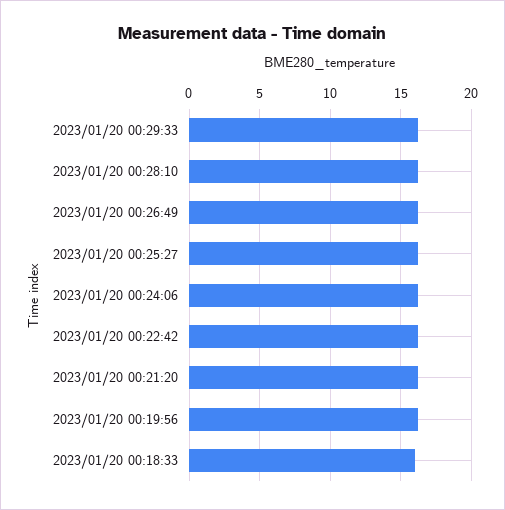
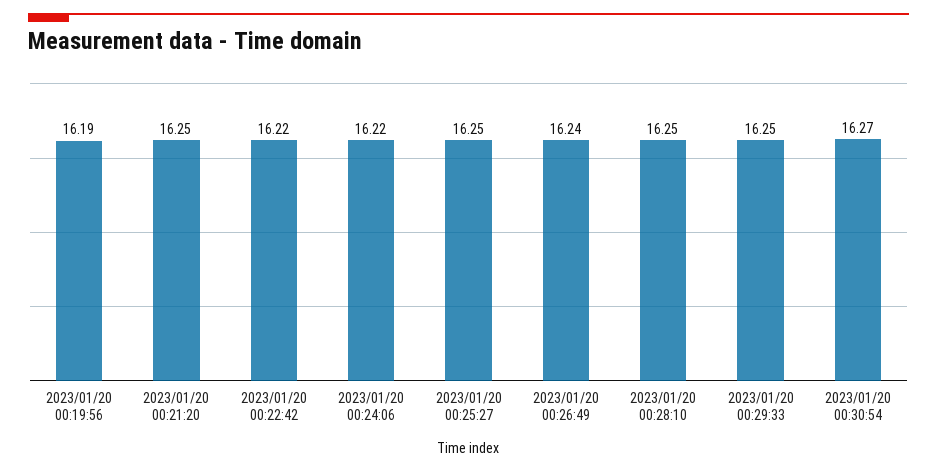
2023/01/20 00:18:33: 16 -> none
2023/01/20 00:30:54: none -> 16.27

